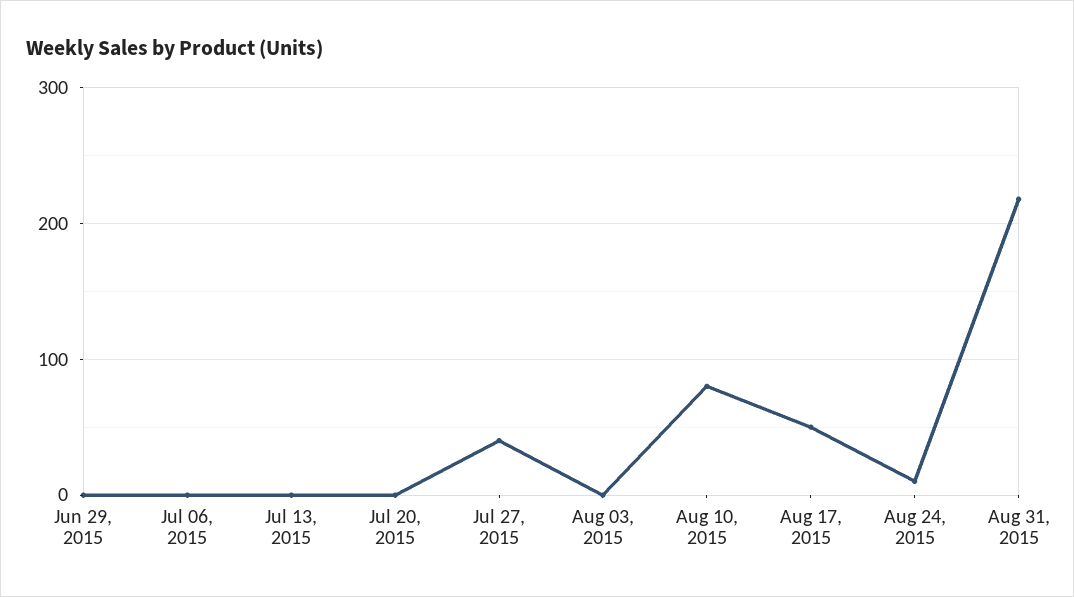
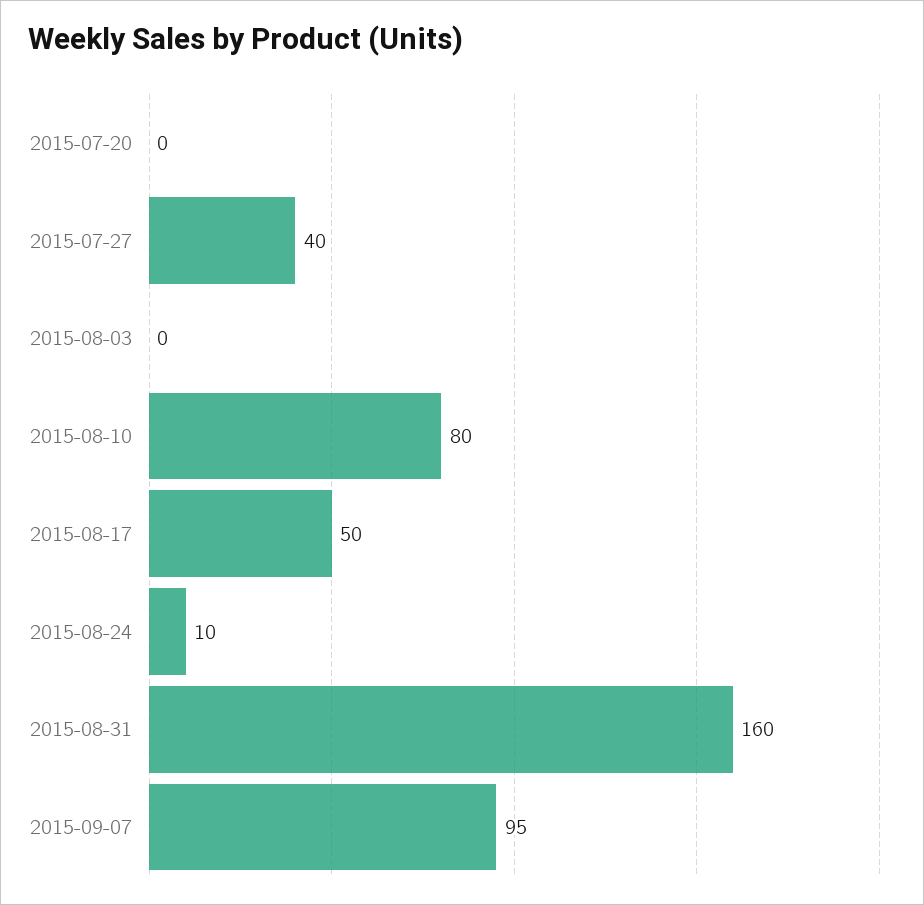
Jun 29, 2015: 0 -> none
Jul 06, 2015: 0 -> none
Jul 13, 2015: 0 -> none
Aug 31, 2015: 220 -> 160
2015-09-07: none -> 95

